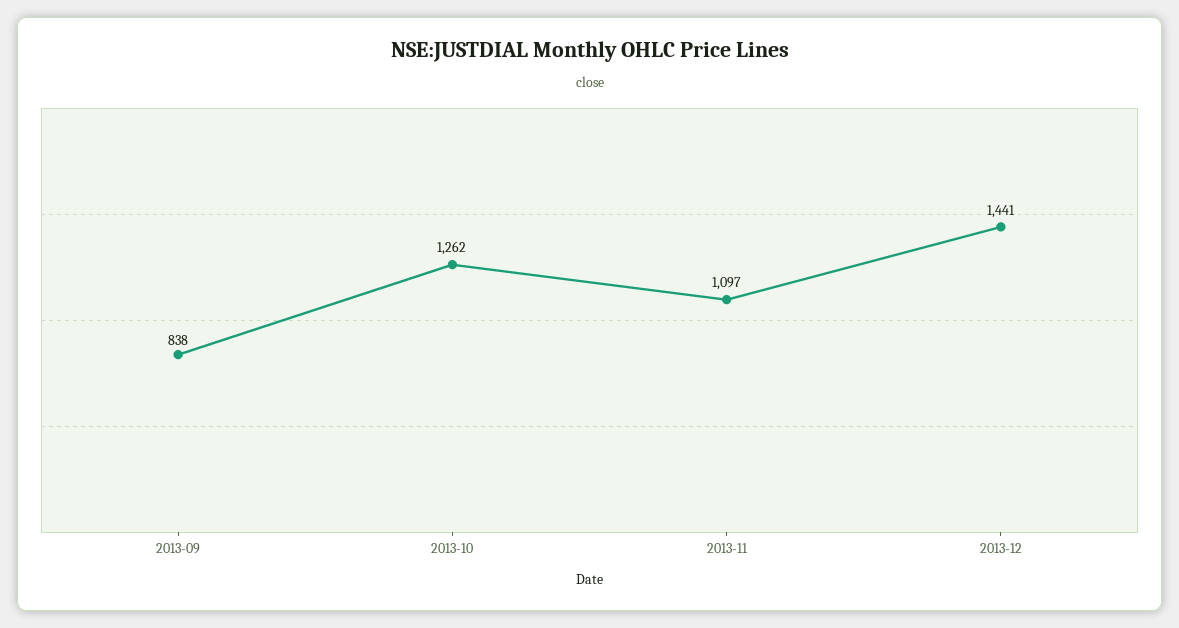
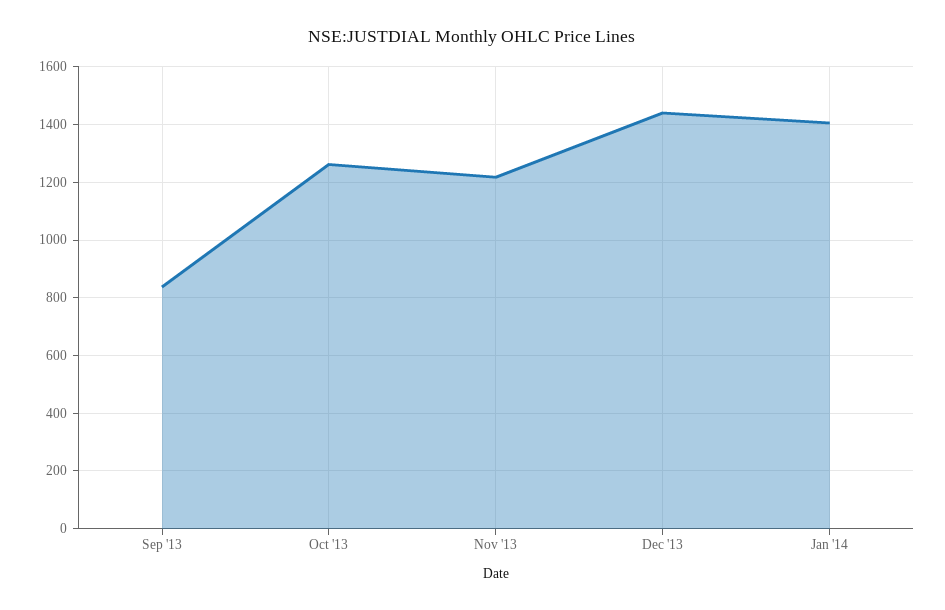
2013-11: 1097 -> 1225
Jan '14: none -> 1400

